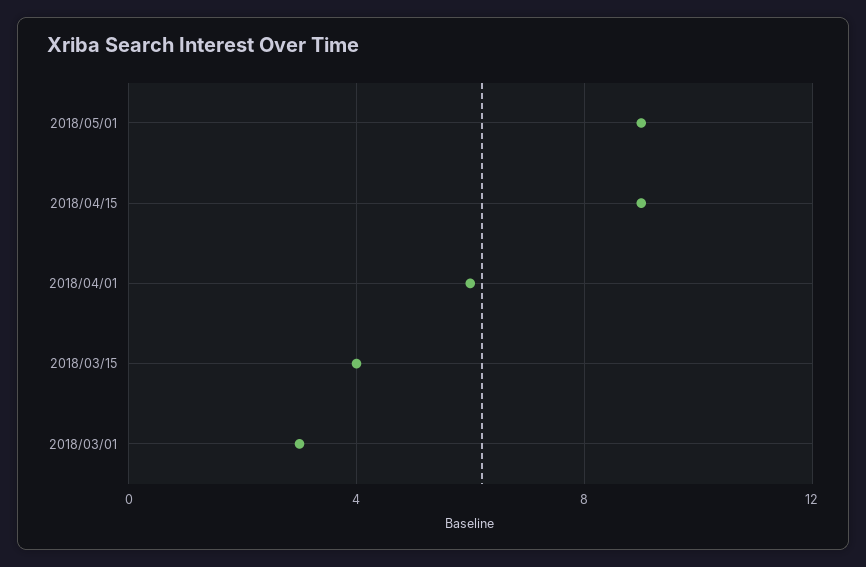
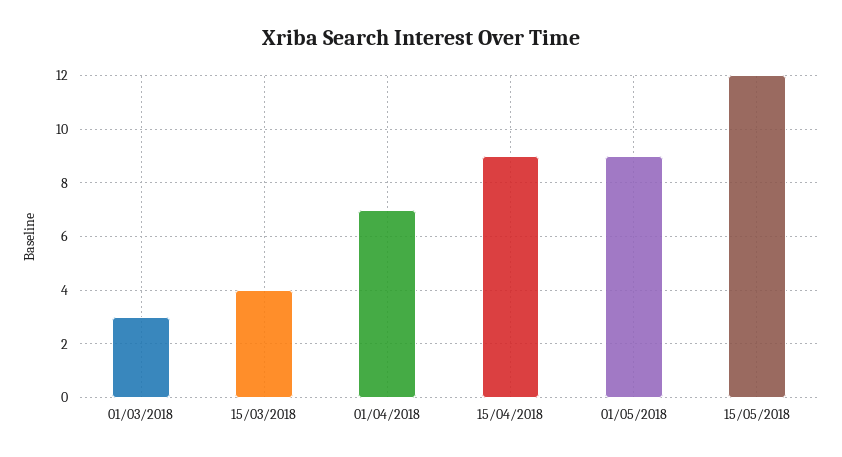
2018/04/01: 6 -> 7
15/05/2018: none -> 12

